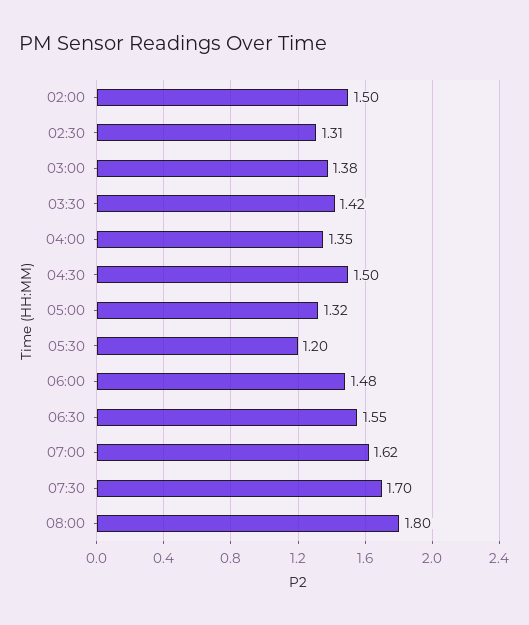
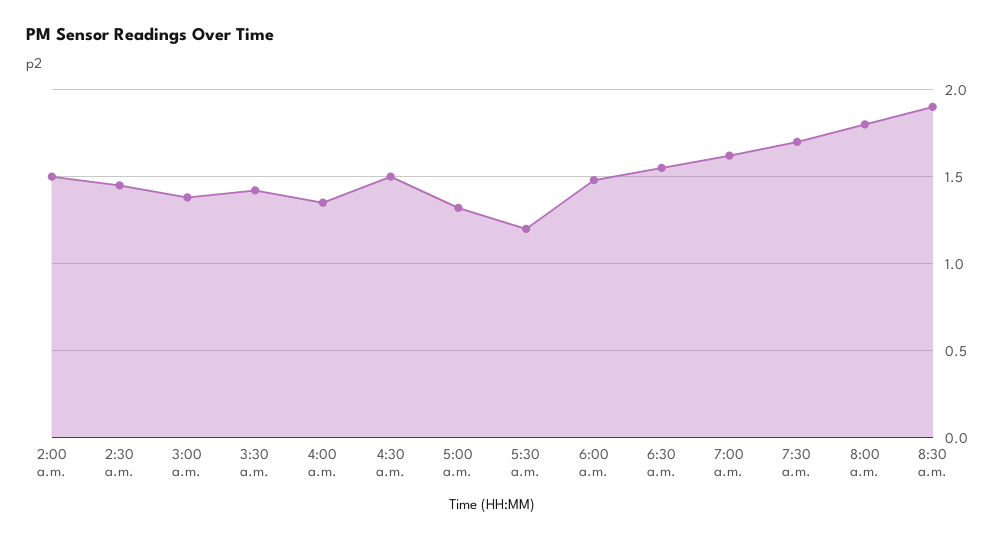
02:30: 1.31 -> 1.45
8:30 a.m.: none -> 1.9

